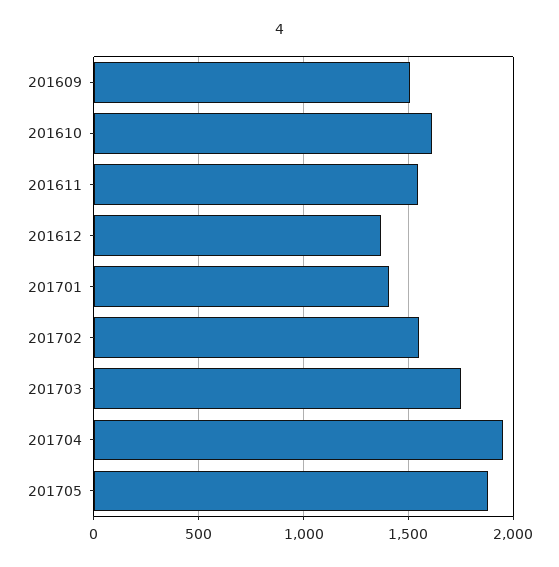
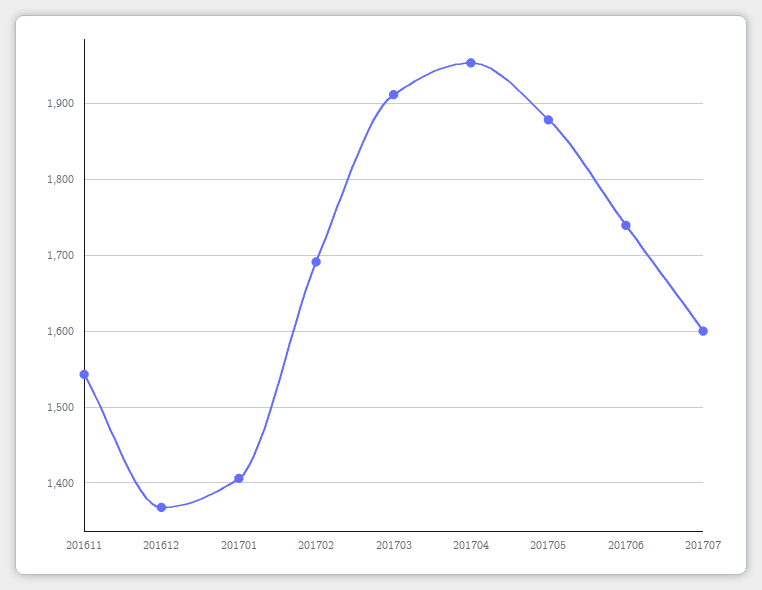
201609: 1500 -> none
201610: 1600 -> none
201702: 1550 -> 1690
201703: 1750 -> 1910
201706: none -> 1740
201707: none -> 1600

